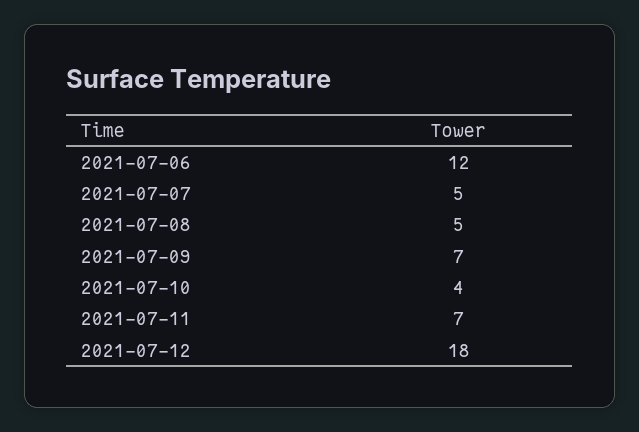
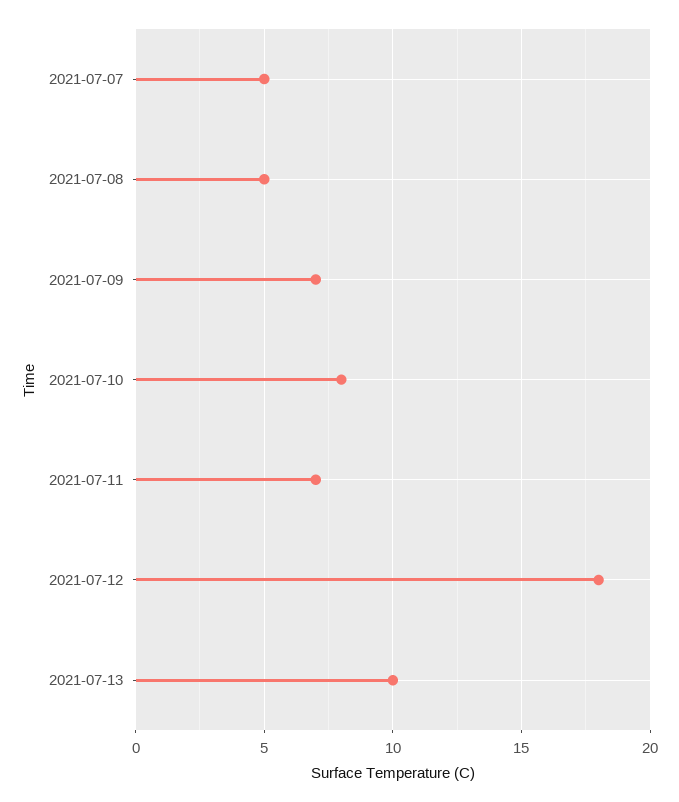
2021-07-06: 12 -> none
2021-07-10: 4 -> 8
2021-07-13: none -> 10

